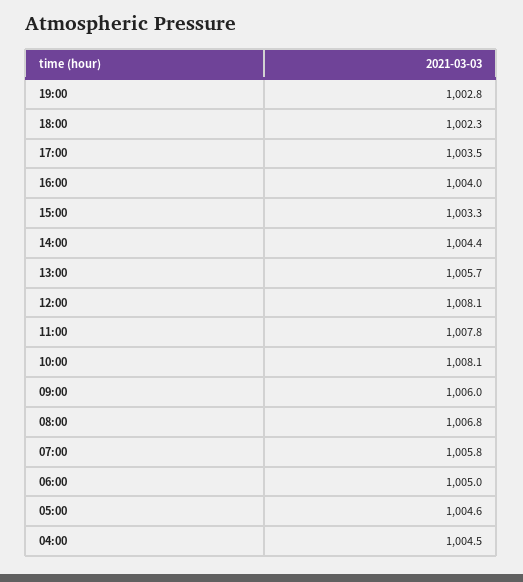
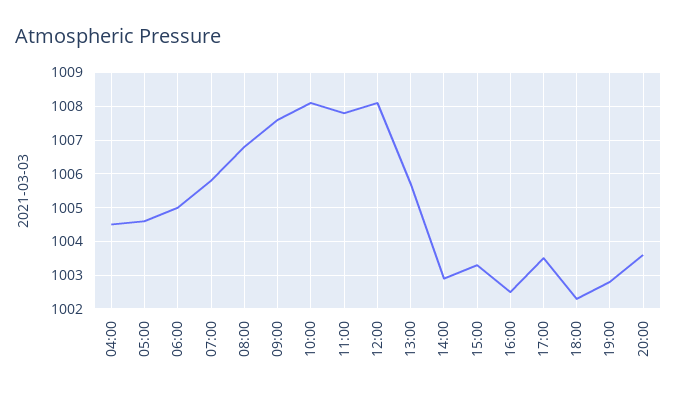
16:00: 1004 -> 1002.5
14:00: 1004.4 -> 1003
09:00: 1006 -> 1007.5
20:00: none -> 1003.5

